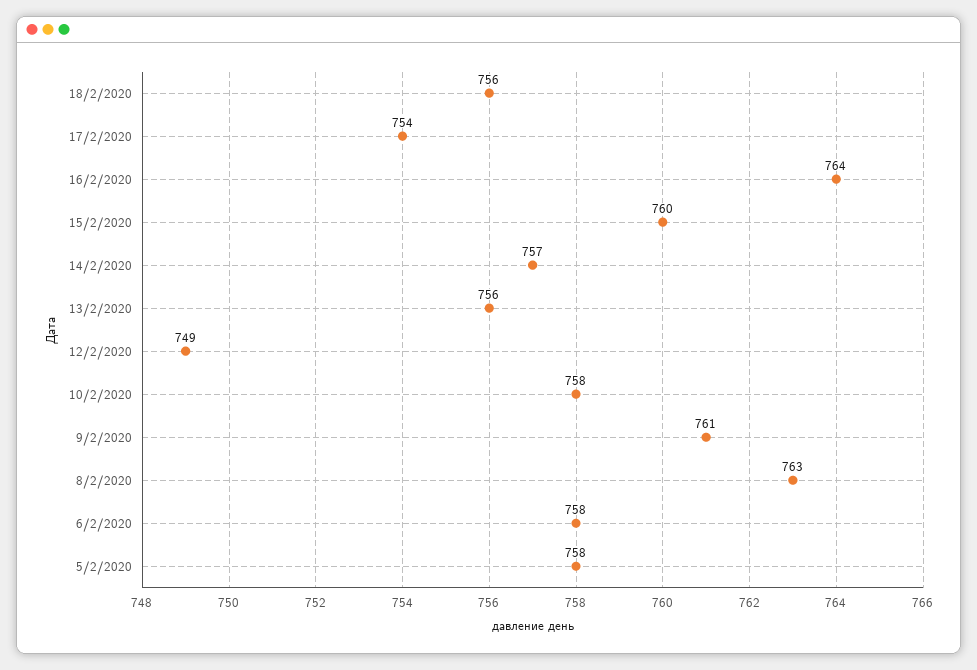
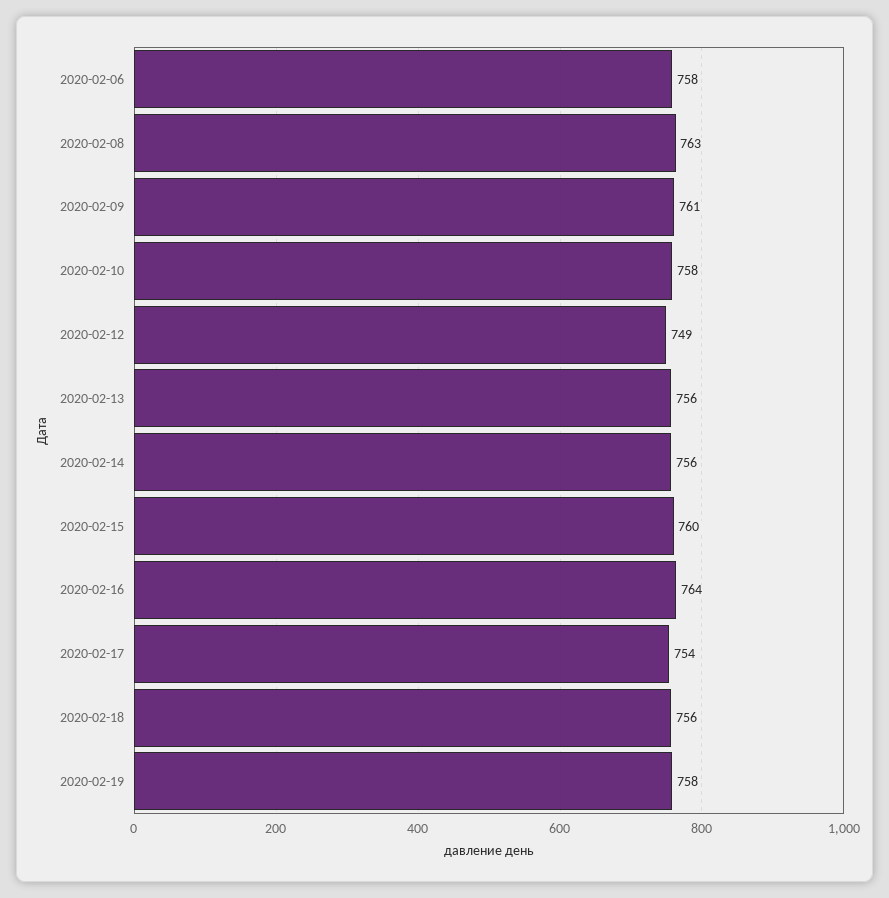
14/2/2020: 757 -> 756
5/2/2020: 758 -> none
2020-02-19: none -> 758

